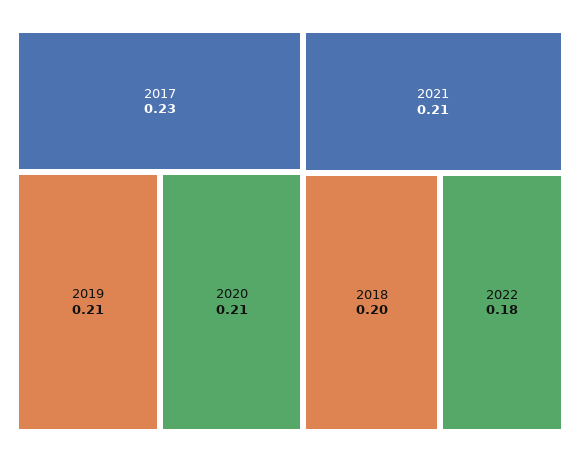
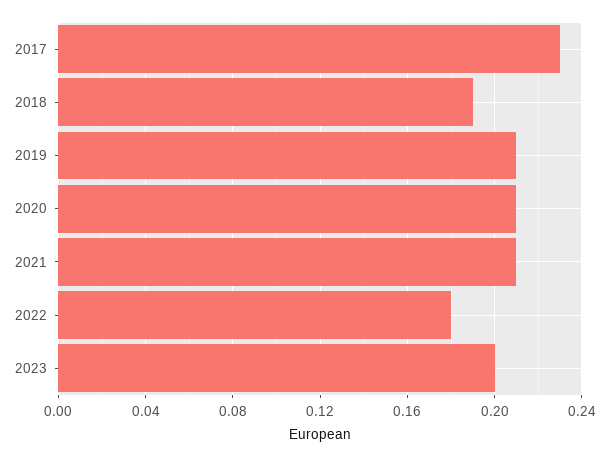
2018: 0.2 -> 0.19
2023: none -> 0.2

